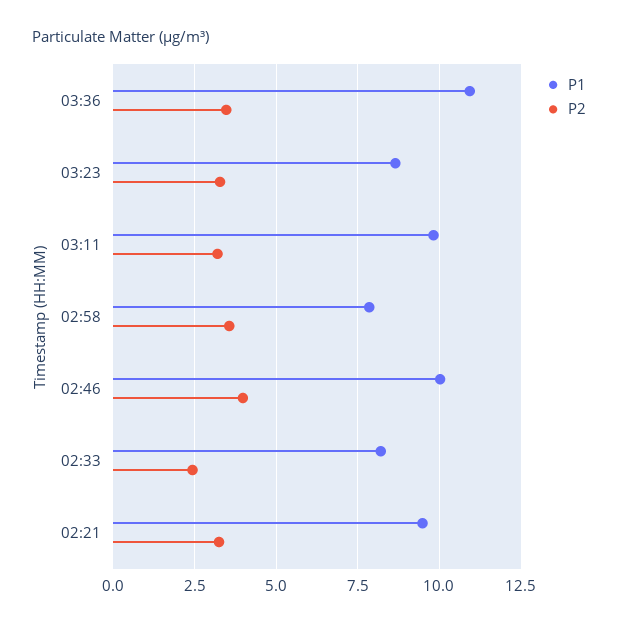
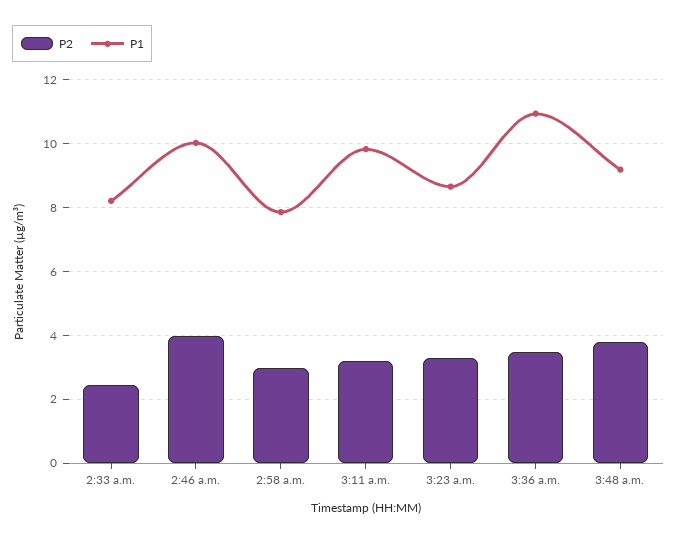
P2, 02:58: 3.5 -> 3
P1, 02:21: 9.5 -> none
P2, 02:21: 3.25 -> none
P2, 3:48 a.m.: none -> 3.8
P1, 3:48 a.m.: none -> 9.2

